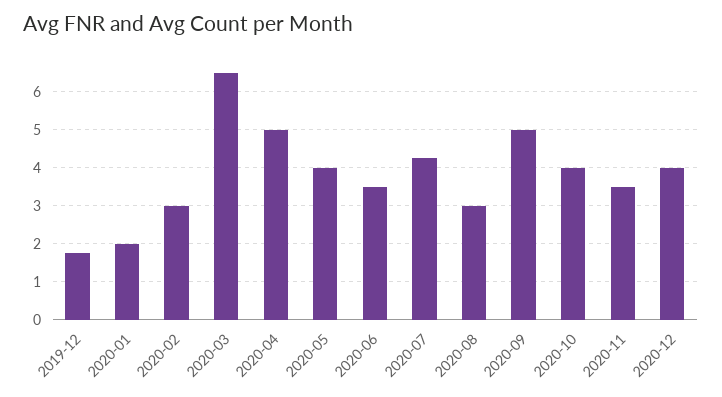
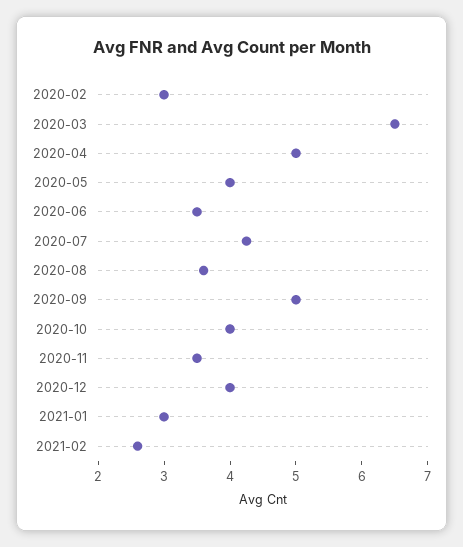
2019-12: 1.8 -> none
2020-01: 2 -> none
2020-08: 3 -> 3.6
2021-01: none -> 3
2021-02: none -> 2.6

